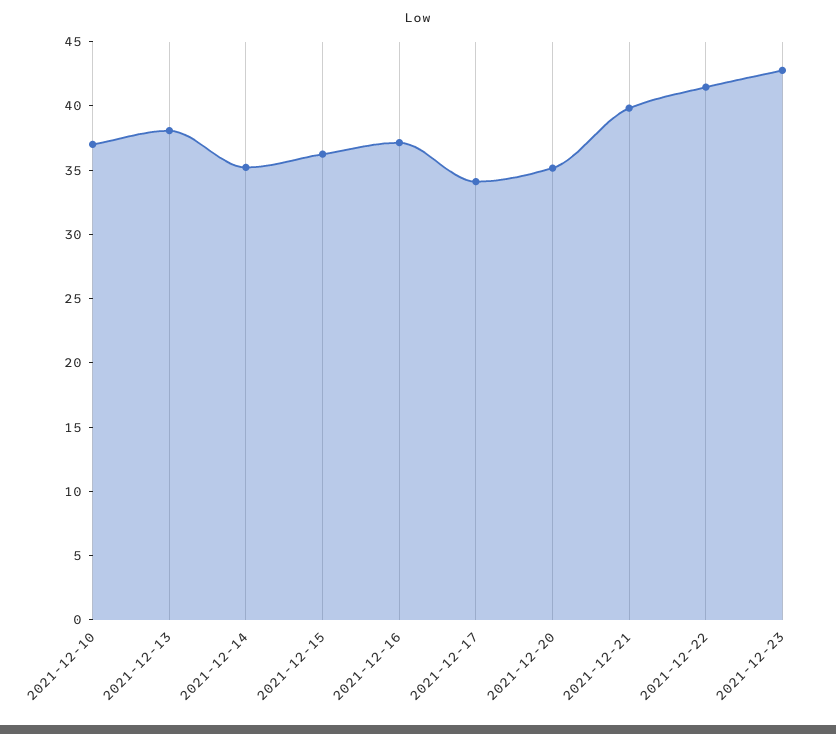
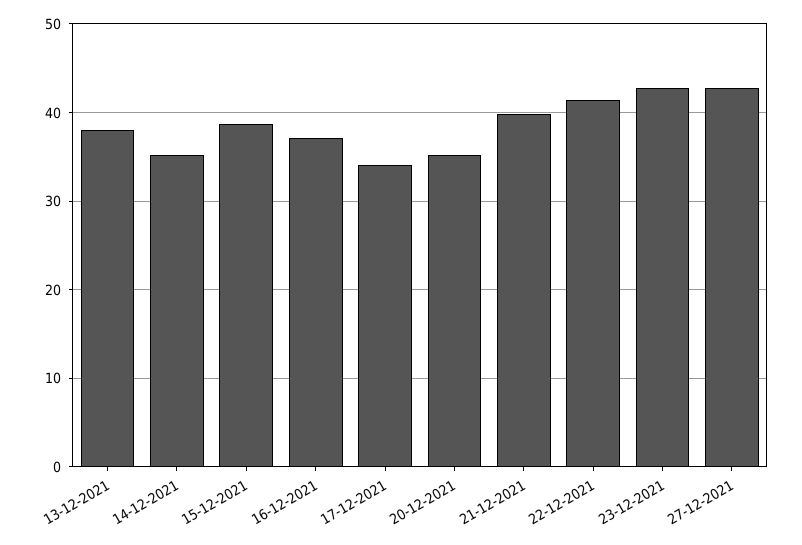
2021-12-10: 37 -> none
2021-12-15: 36 -> 39
27-12-2021: none -> 43

